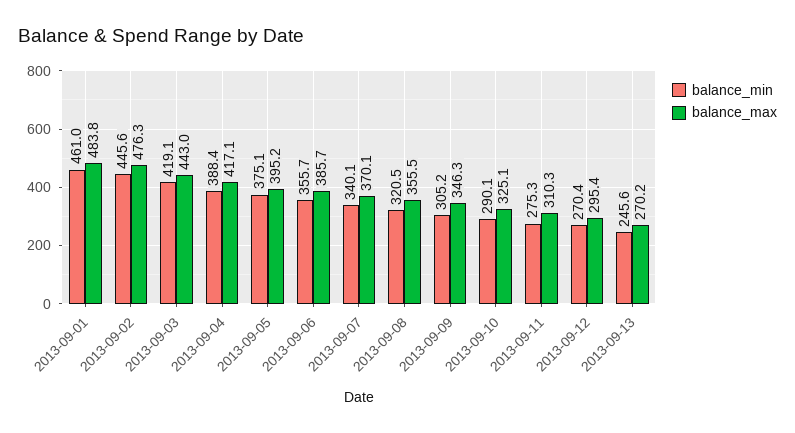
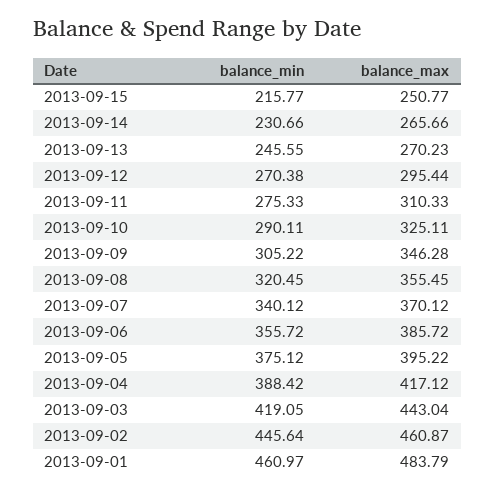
balance_max, 2013-09-02: 476.3 -> 460.87
balance_min, 2013-09-15: none -> 215.77
balance_max, 2013-09-15: none -> 250.77
balance_min, 2013-09-14: none -> 230.66
balance_max, 2013-09-14: none -> 265.66

